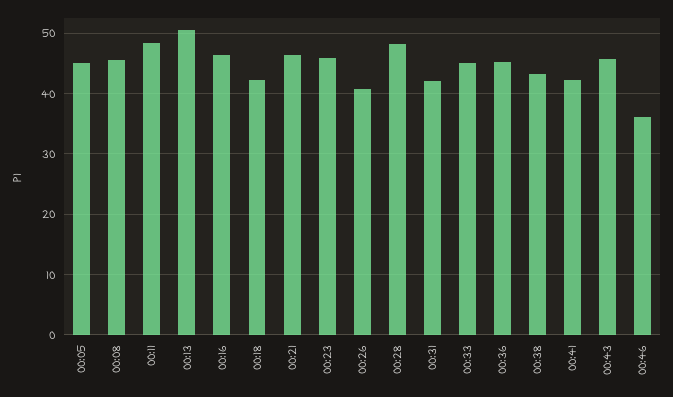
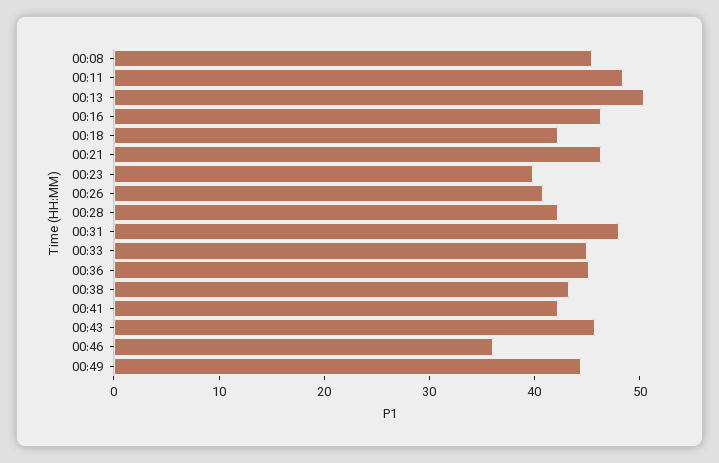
00:05: 45 -> none
00:23: 46 -> 40
00:28: 48 -> 42
00:31: 42 -> 48
00:49: none -> 44

